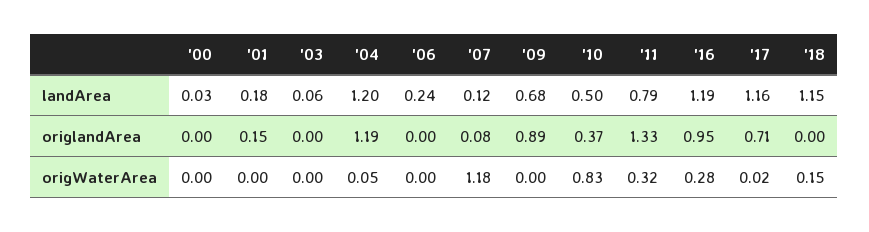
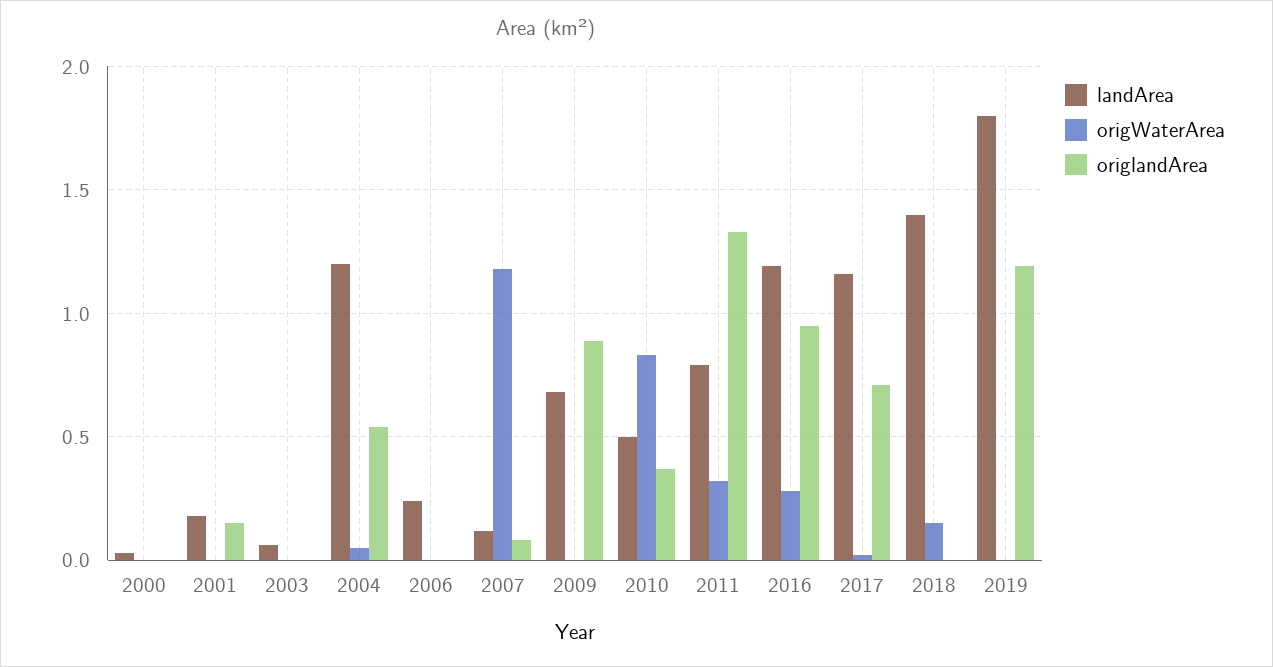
landArea, '18: 1.15 -> 1.4
origlandArea, '04: 1.19 -> 0.55
landArea, 2019: none -> 1.8
origWaterArea, 2019: none -> 0
origlandArea, 2019: none -> 1.2

